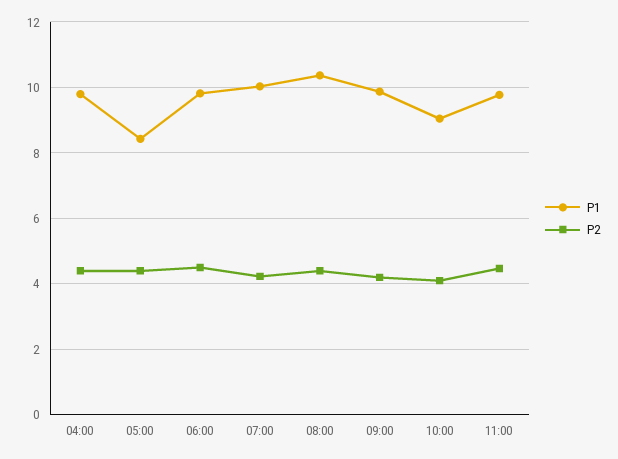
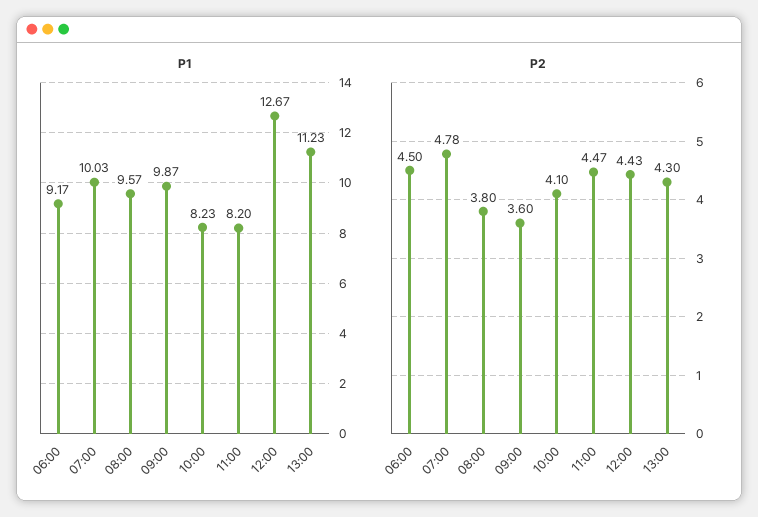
P1, 04:00: 9.8 -> none
P2, 04:00: 4.4 -> none
P1, 05:00: 8.4 -> none
P2, 05:00: 4.4 -> none
P1, 06:00: 9.8 -> 9.17
P2, 07:00: 4.2 -> 4.78
P1, 08:00: 10.4 -> 9.57
P2, 08:00: 4.4 -> 3.8
P2, 09:00: 4.2 -> 3.6
P1, 10:00: 9 -> 8.23
P1, 11:00: 9.8 -> 8.2
P1, 12:00: none -> 12.67
P1, 13:00: none -> 11.23
P2, 12:00: none -> 4.43
P2, 13:00: none -> 4.3

